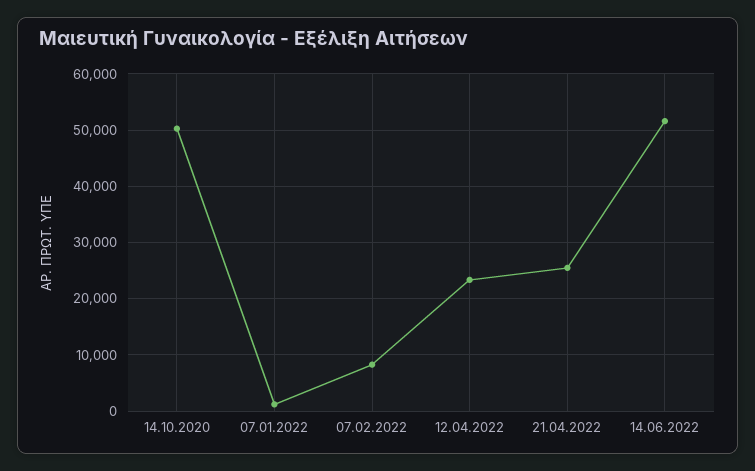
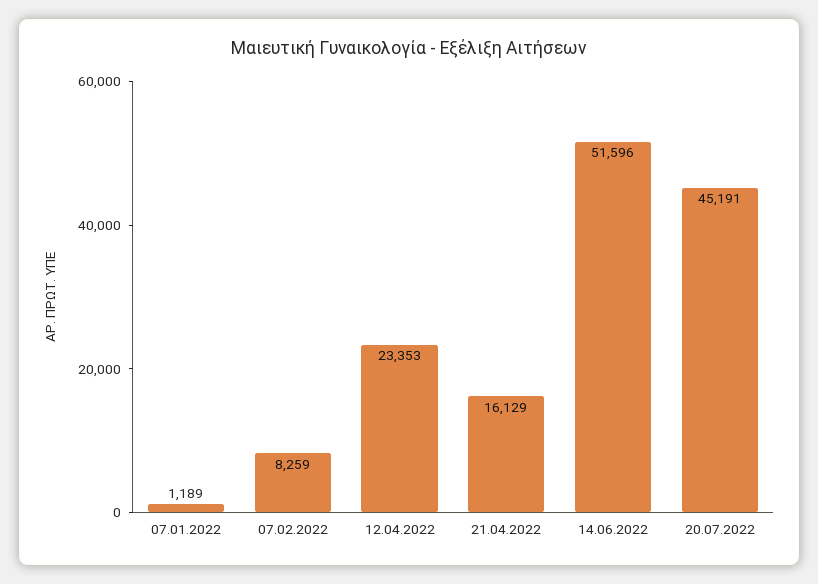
14.10.2020: 50000 -> none
21.04.2022: 26000 -> 16129
20.07.2022: none -> 45191

